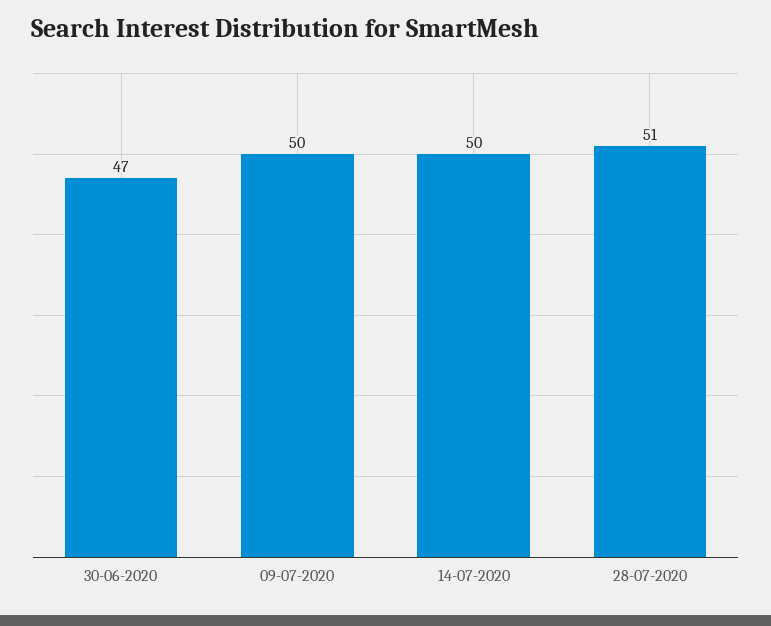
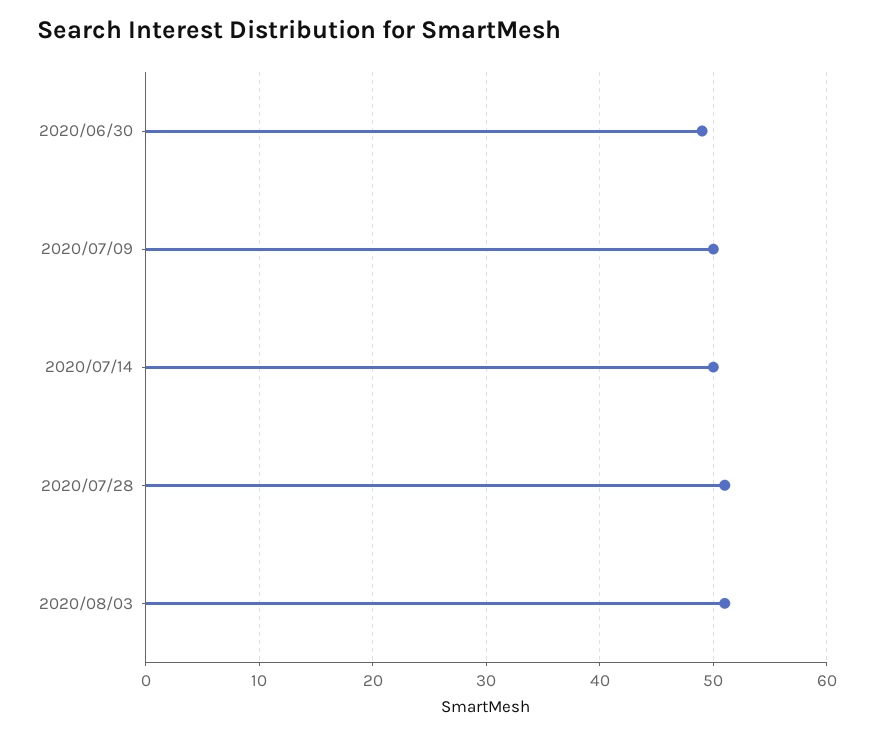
30-06-2020: 47 -> 49
2020/08/03: none -> 51

